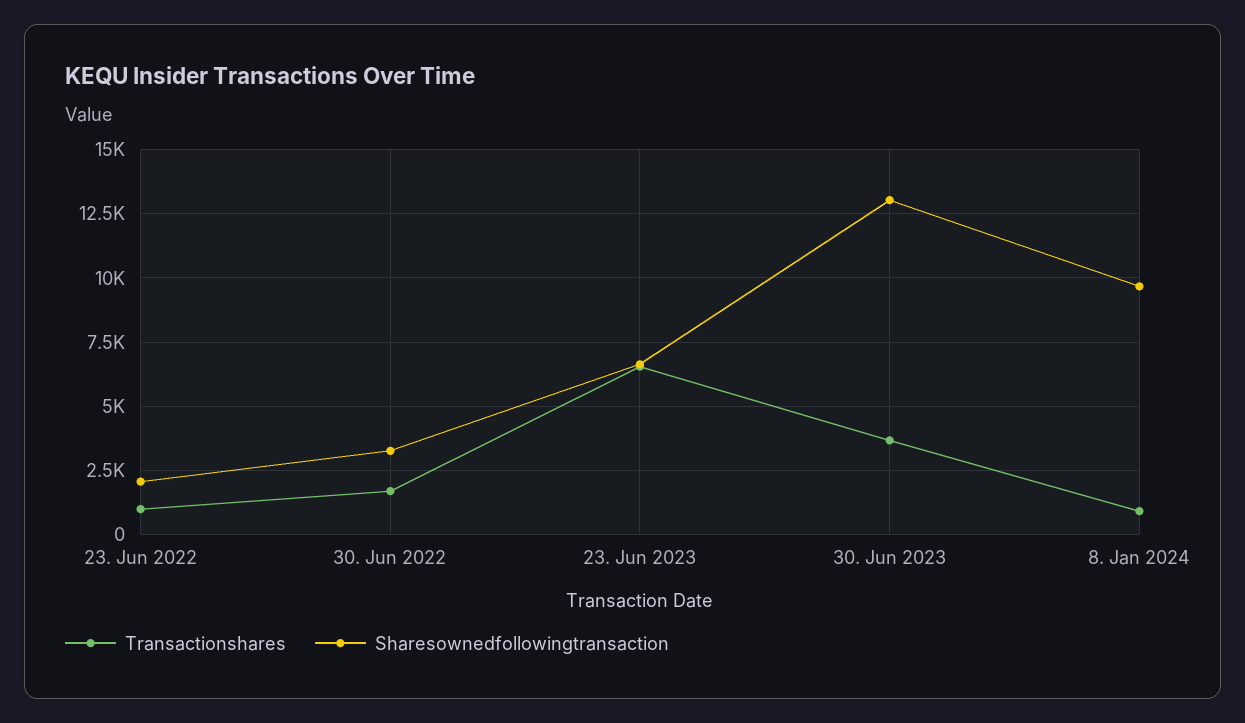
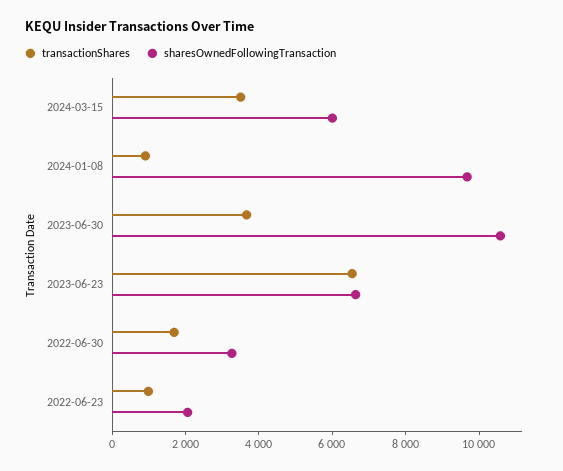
Sharesownedfollowingtransaction, 30. Jun 2023: 13000 -> 10500
Transactionshares, 2024-03-15: none -> 3500
Sharesownedfollowingtransaction, 2024-03-15: none -> 6000

